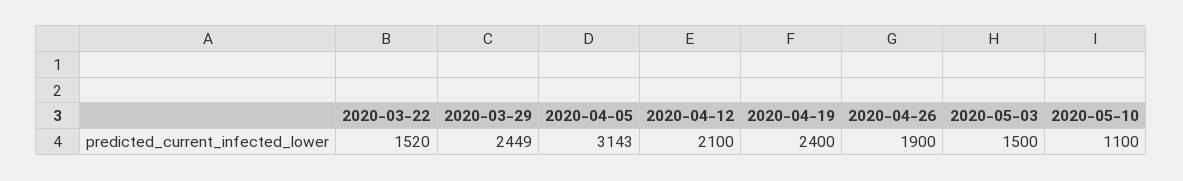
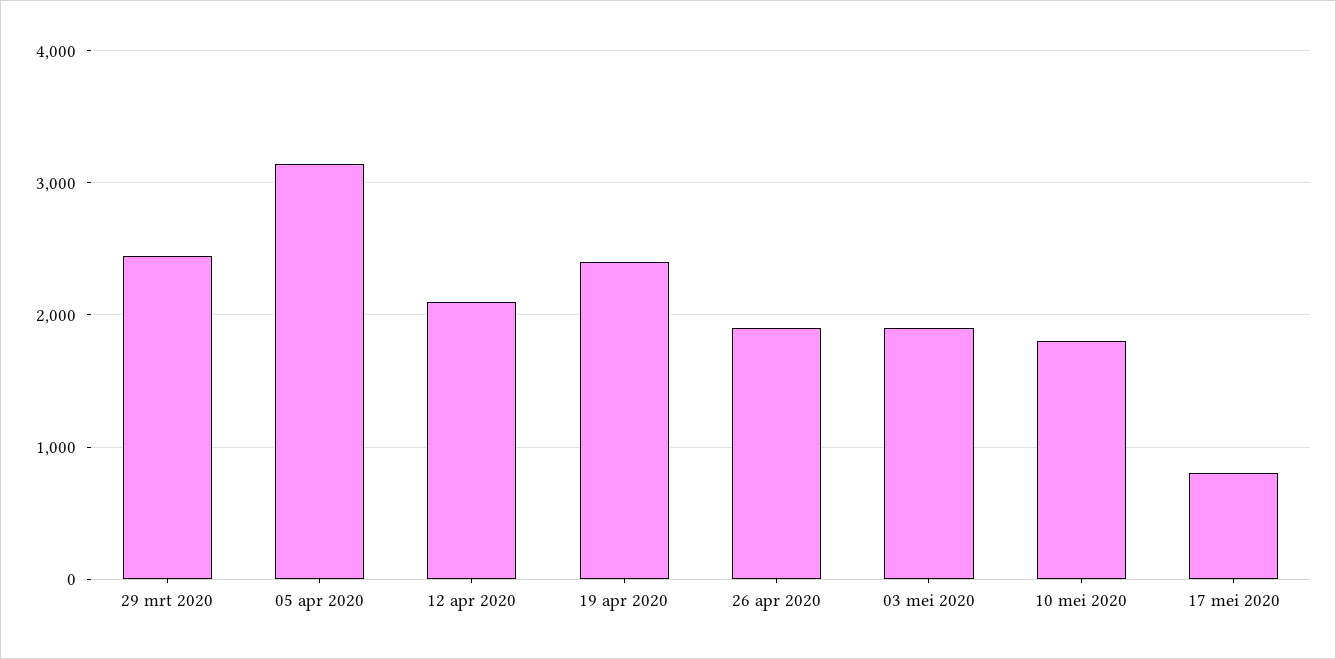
2020-03-22: 1520 -> none
2020-05-03: 1500 -> 1900
2020-05-10: 1100 -> 1800
17 mei 2020: none -> 800

